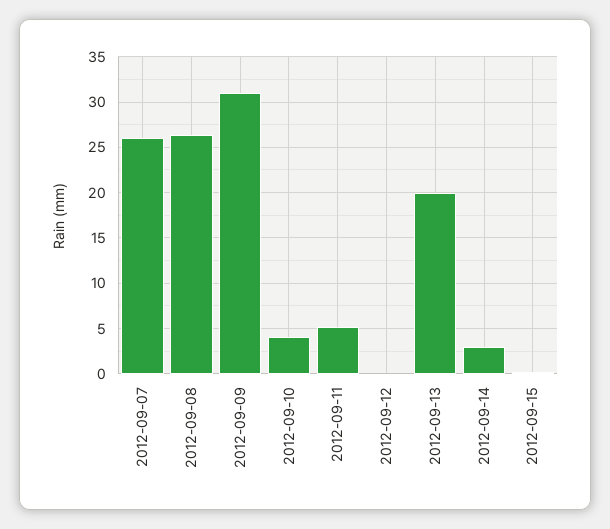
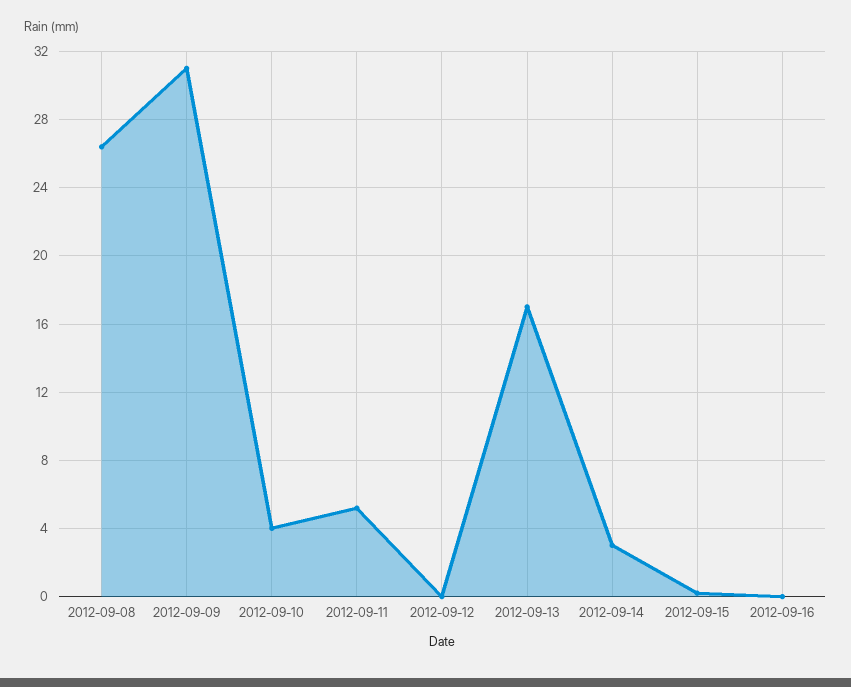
2012-09-07: 26 -> none
2012-09-13: 20 -> 17
2012-09-16: none -> 0

